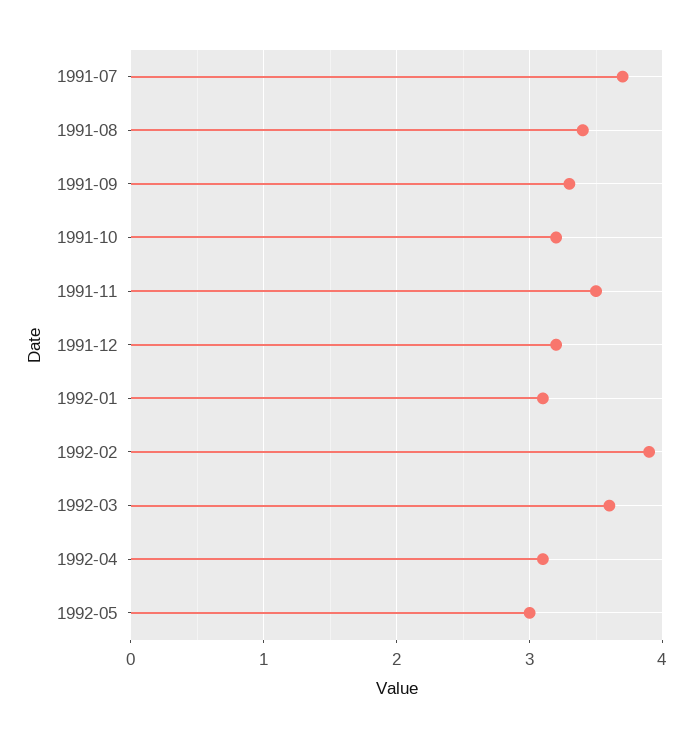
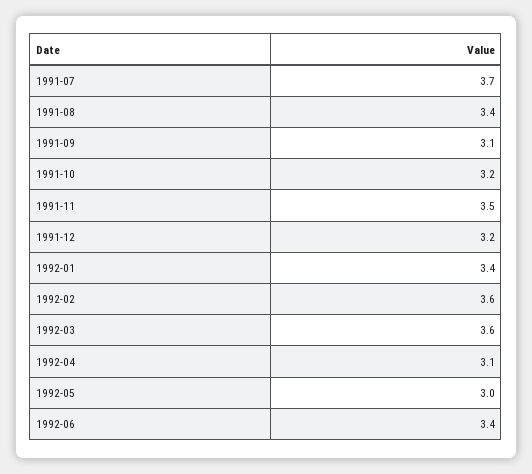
1991-09: 3.3 -> 3.1
1992-01: 3.1 -> 3.4
1992-02: 3.9 -> 3.6
1992-06: none -> 3.4

